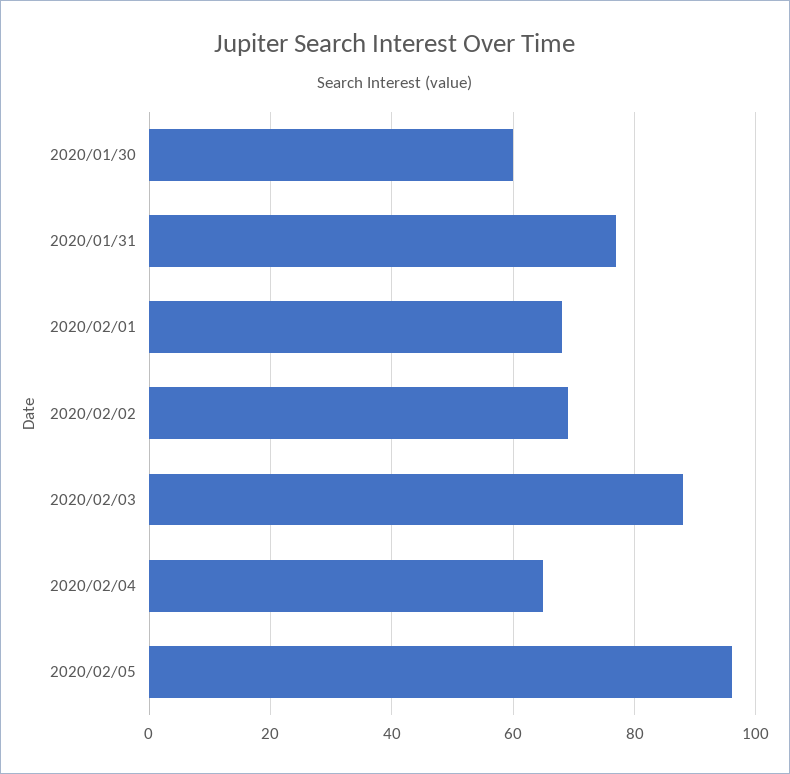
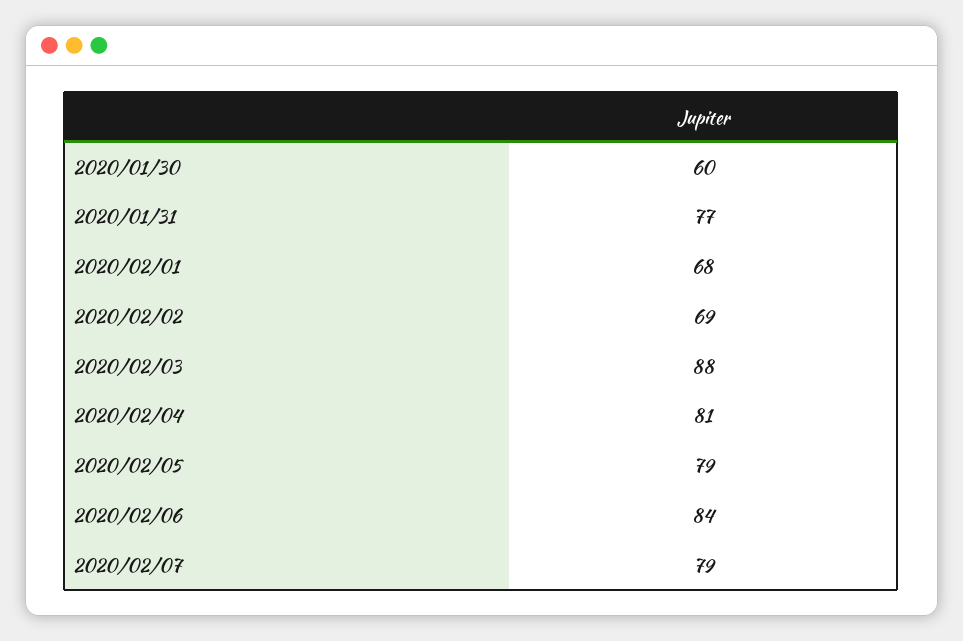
2020/02/04: 65 -> 81
2020/02/05: 95 -> 79
2020/02/06: none -> 84
2020/02/07: none -> 79

